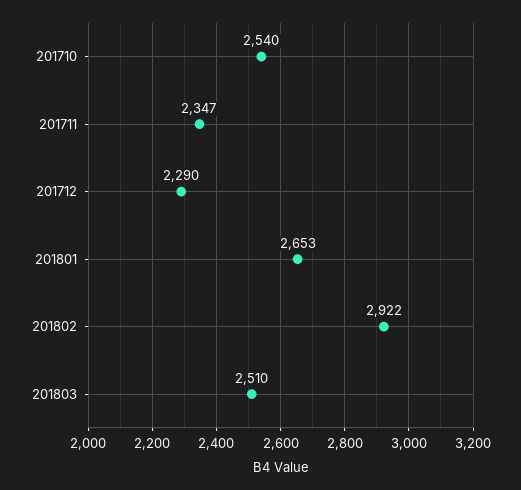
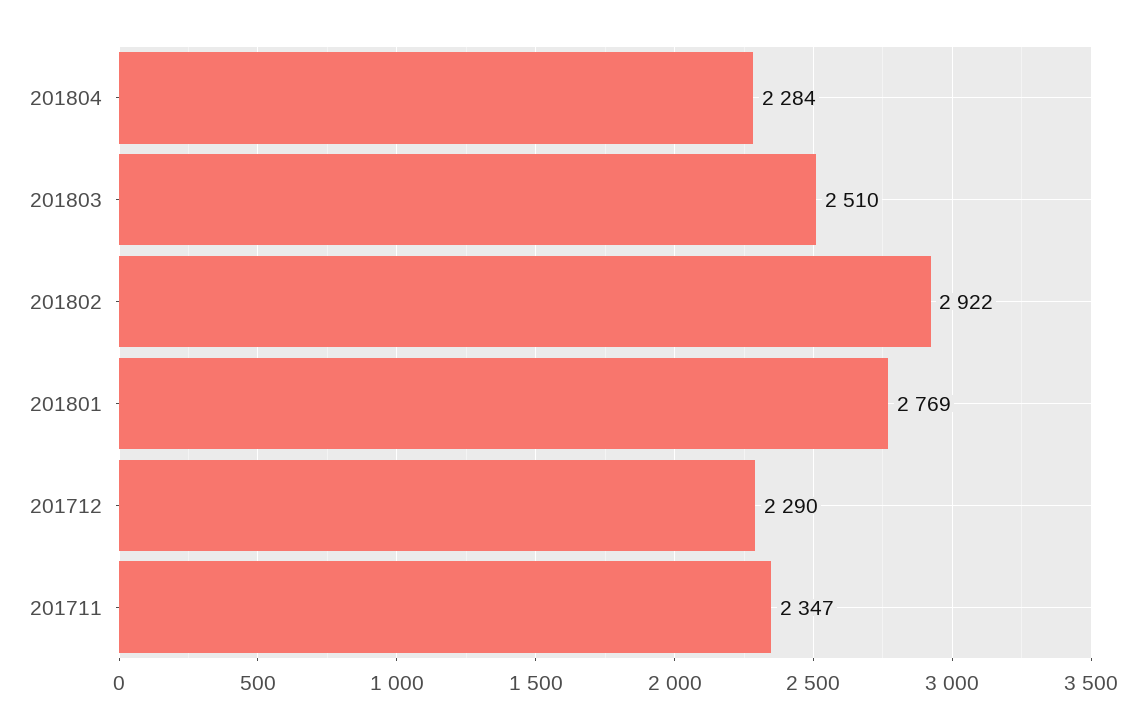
201710: 2540 -> none
201801: 2653 -> 2769
201804: none -> 2284

